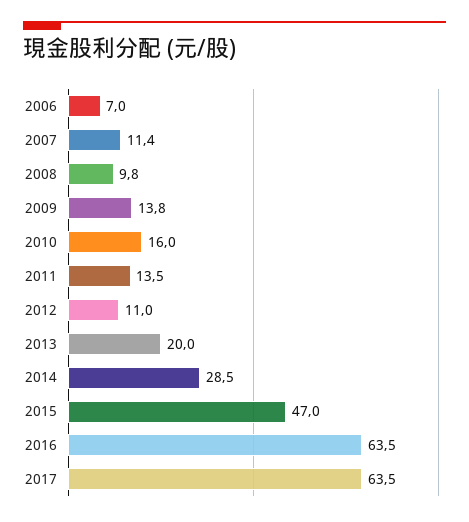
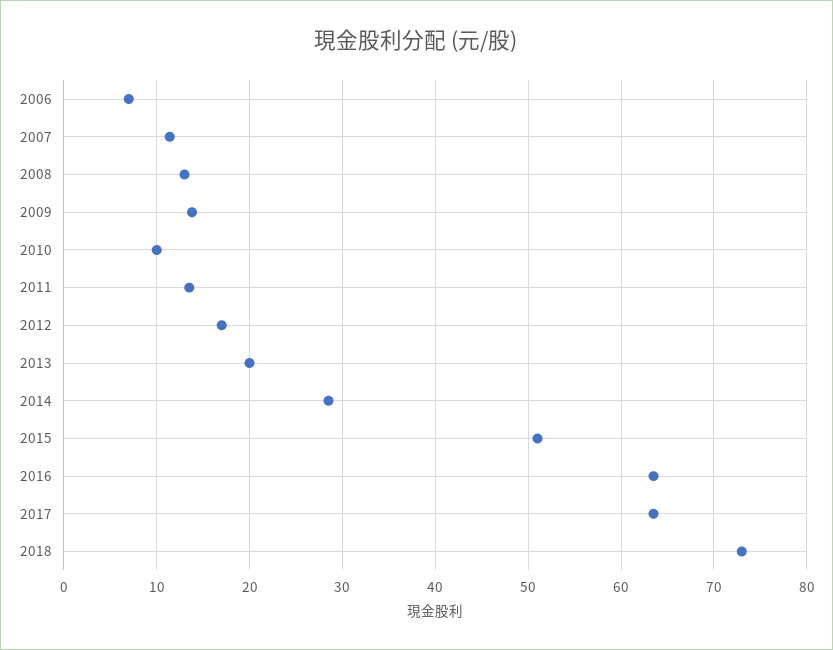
2008: 9.8 -> 13
2010: 16 -> 10
2012: 11 -> 17
2015: 47 -> 51
2018: none -> 73

